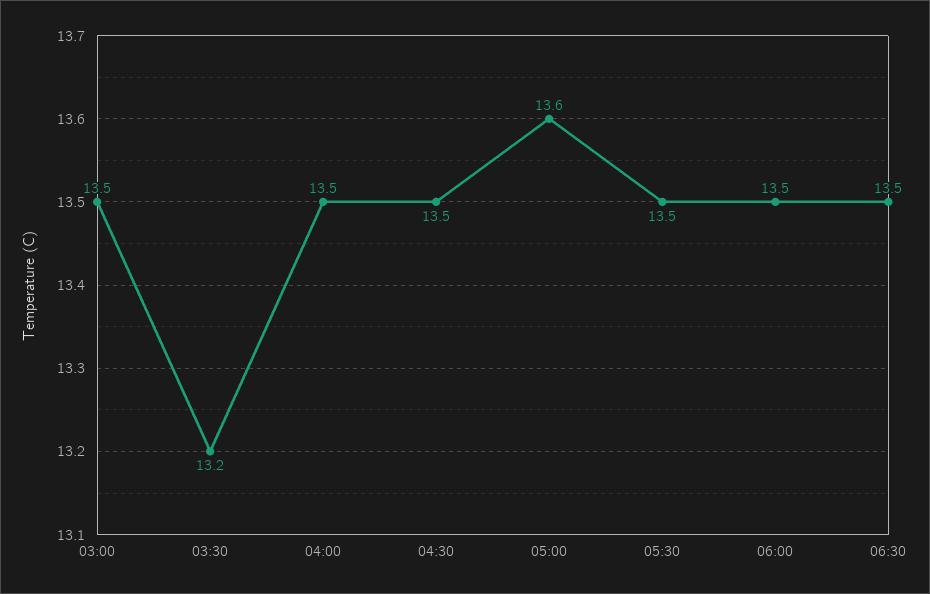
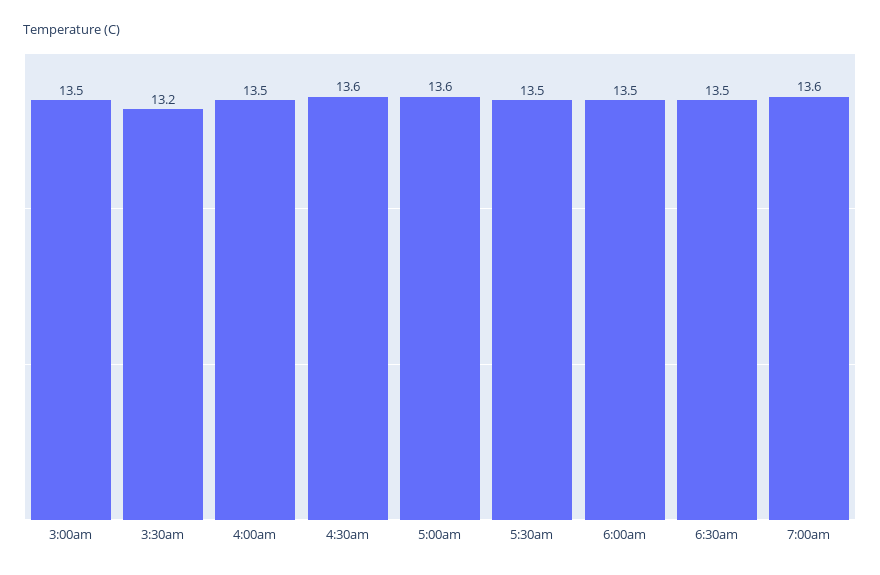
04:30: 13.5 -> 13.6
7:00am: none -> 13.6

